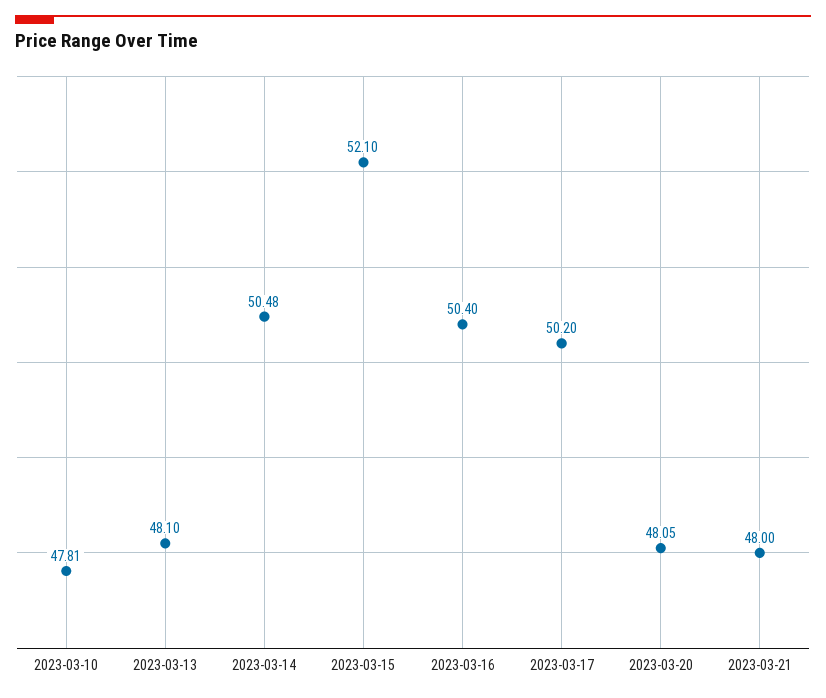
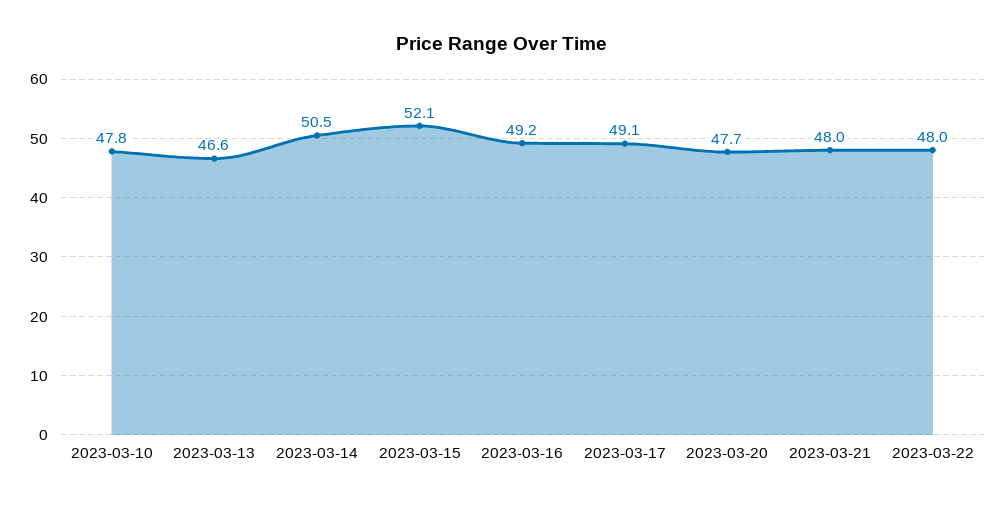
2023-03-13: 48.1 -> 46.6
2023-03-16: 50.4 -> 49.2
2023-03-17: 50.2 -> 49.1
2023-03-20: 48.05 -> 47.7
2023-03-22: none -> 48

